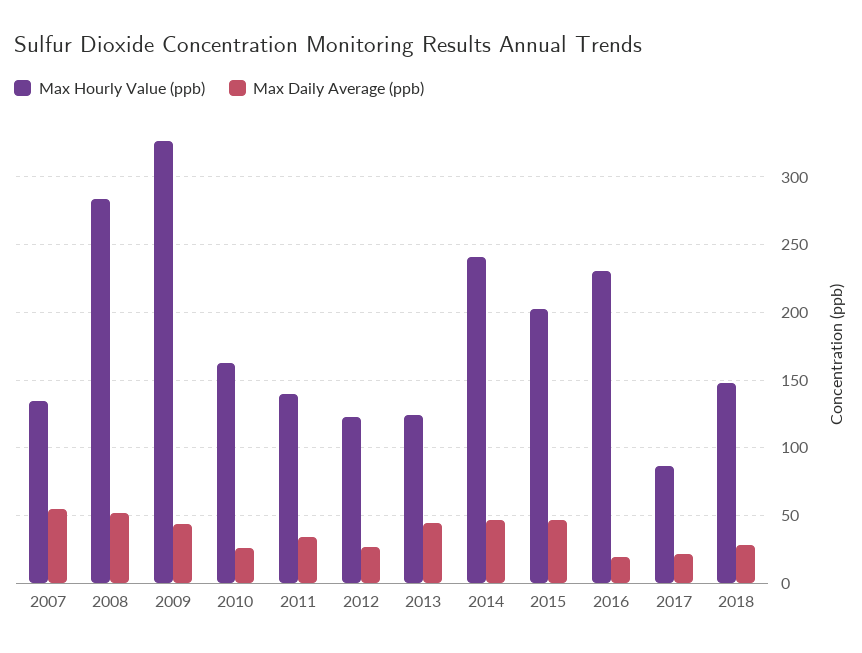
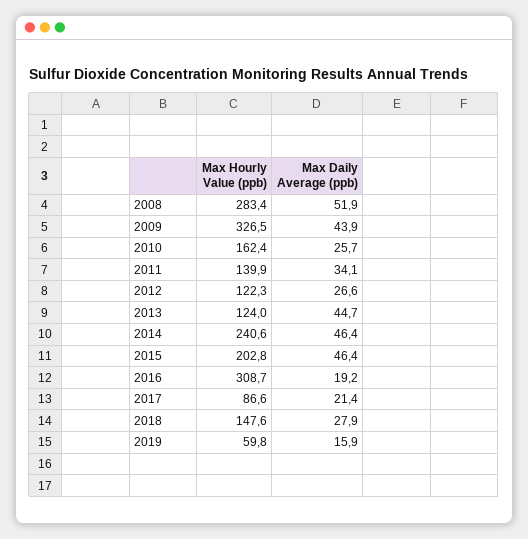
Max Hourly Value (ppb), 2007: 135 -> none
Max Daily Average (ppb), 2007: 55 -> none
Max Hourly Value (ppb), 2016: 230 -> 308.7
Max Hourly Value (ppb), 2019: none -> 59.8
Max Daily Average (ppb), 2019: none -> 15.9

